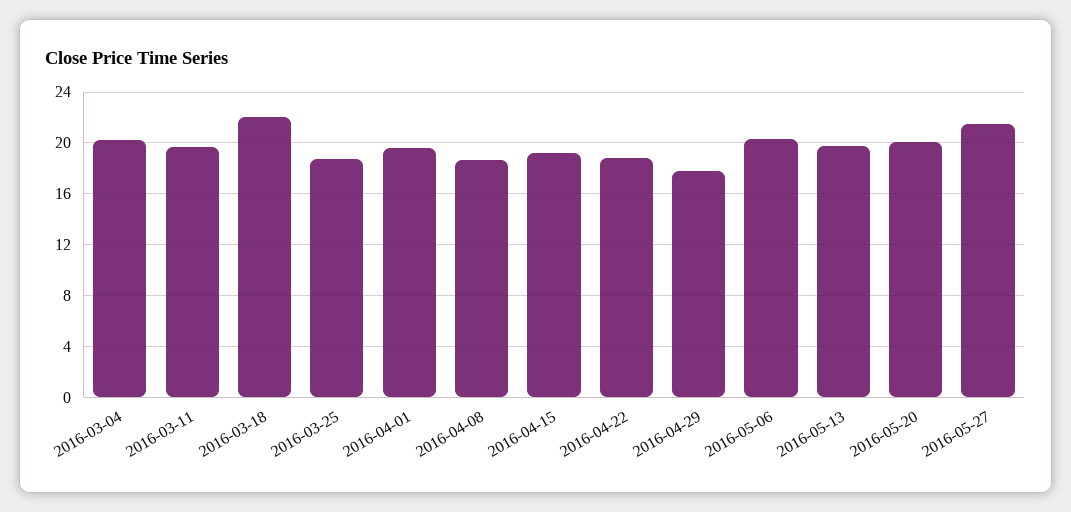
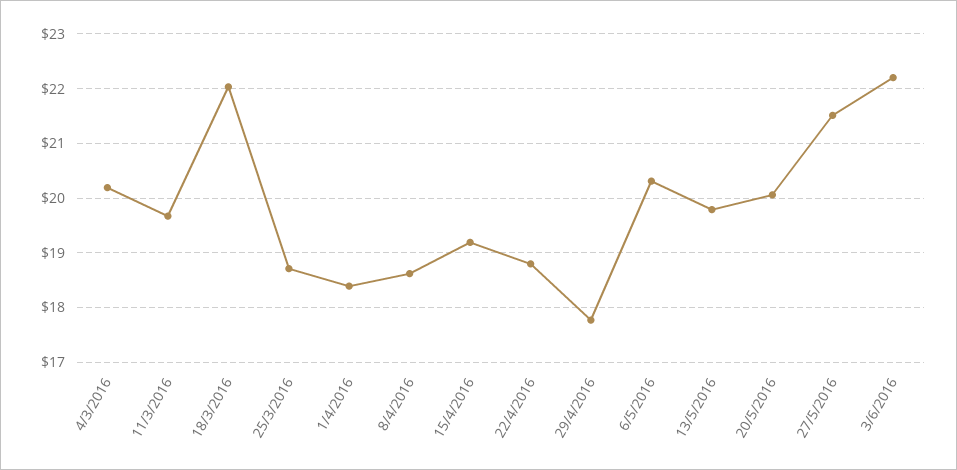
2016-04-01: 19.5 -> 18.4
3/6/2016: none -> 22.2

